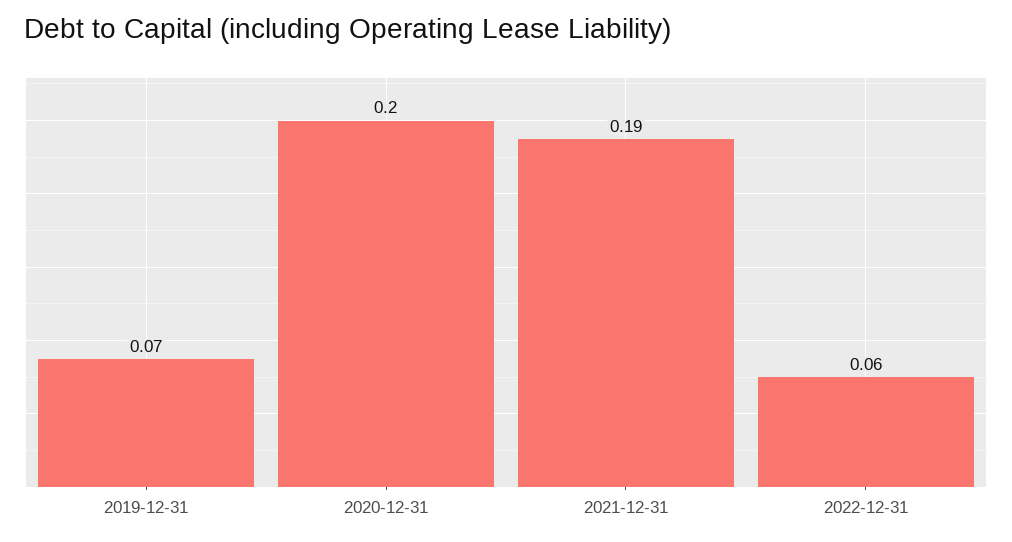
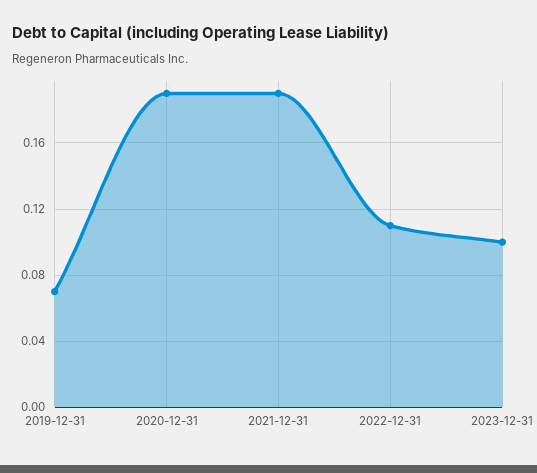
2020-12-31: 0.2 -> 0.19
2022-12-31: 0.06 -> 0.11
2023-12-31: none -> 0.1

